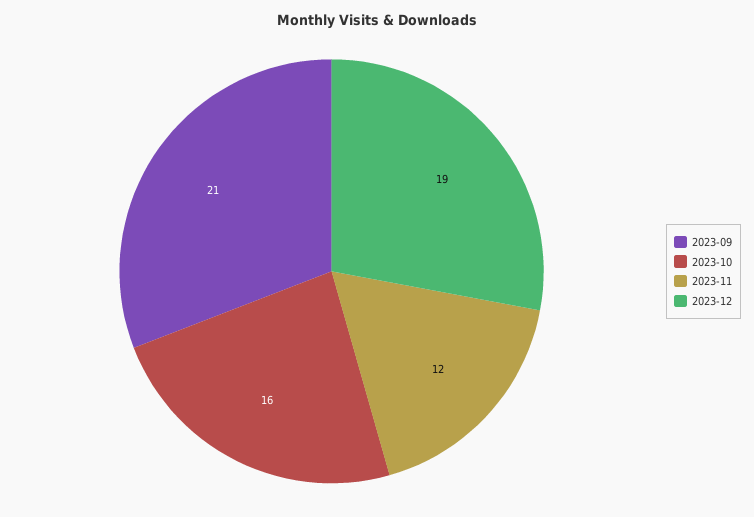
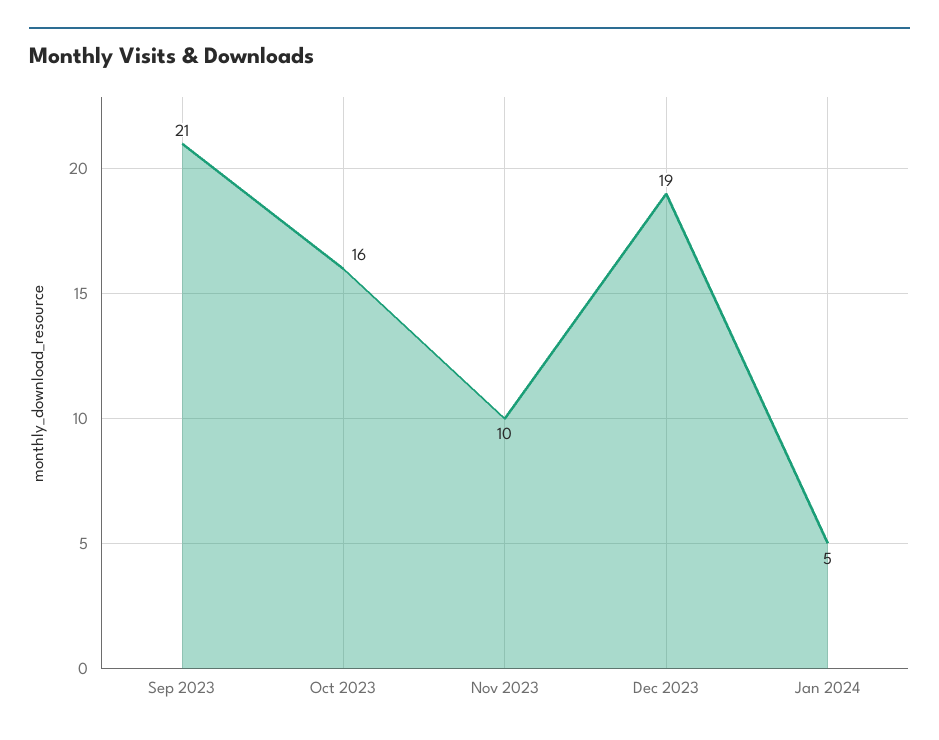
2023-11: 12 -> 10
Jan 2024: none -> 5

